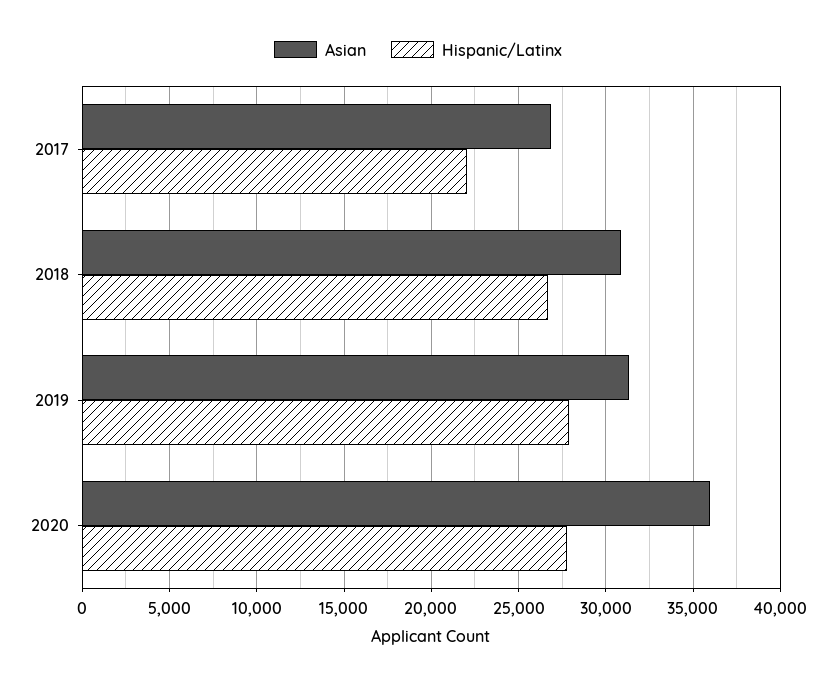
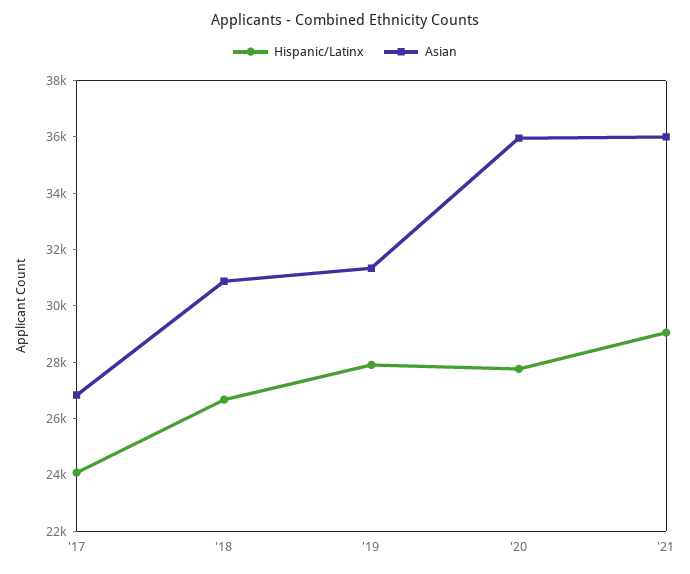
Hispanic/Latinx, 2017: 22000 -> 24000
Hispanic/Latinx, '21: none -> 29000
Asian, '21: none -> 36000

